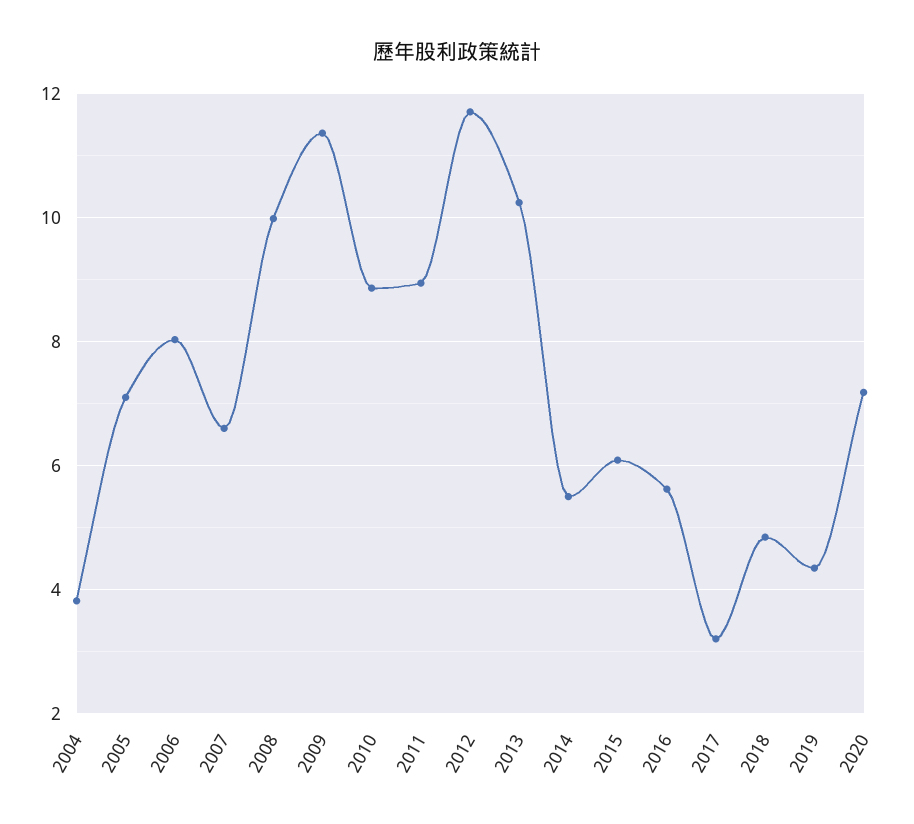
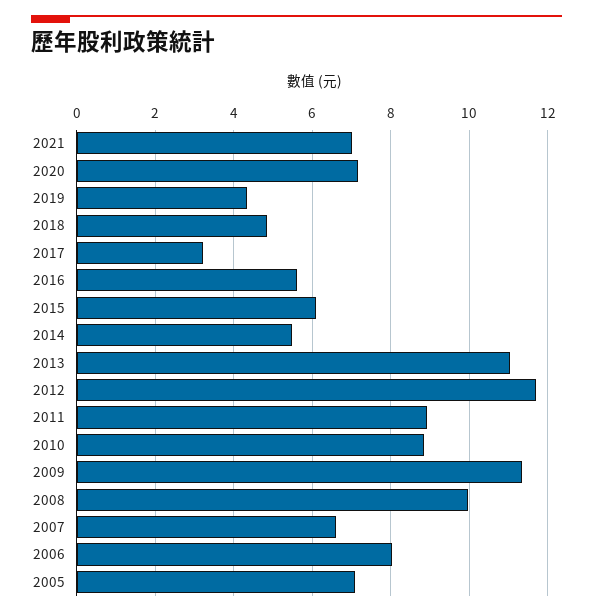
2004: 3.8 -> none
2013: 10.2 -> 11
2021: none -> 7

